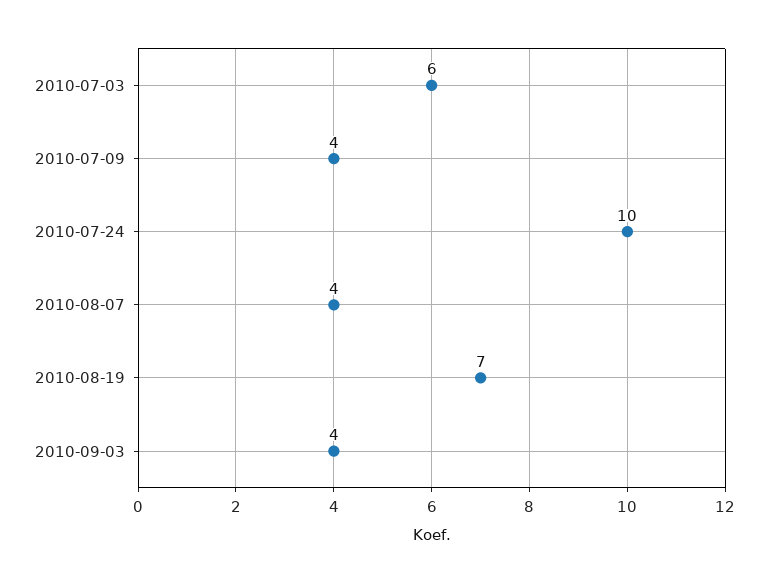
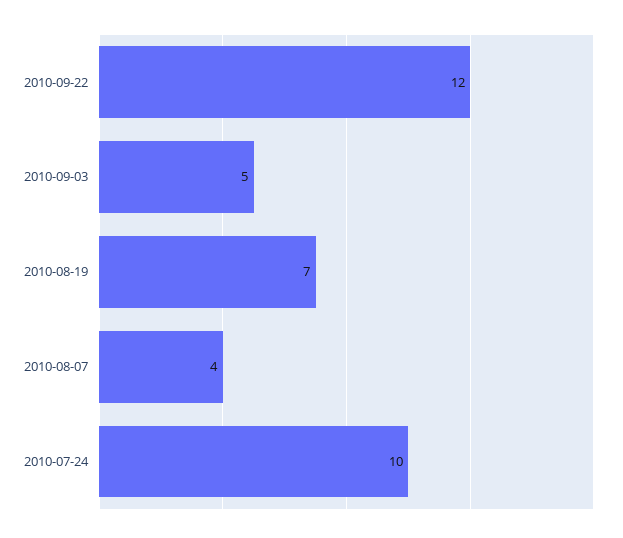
2010-07-03: 6 -> none
2010-07-09: 4 -> none
2010-09-03: 4 -> 5
2010-09-22: none -> 12

